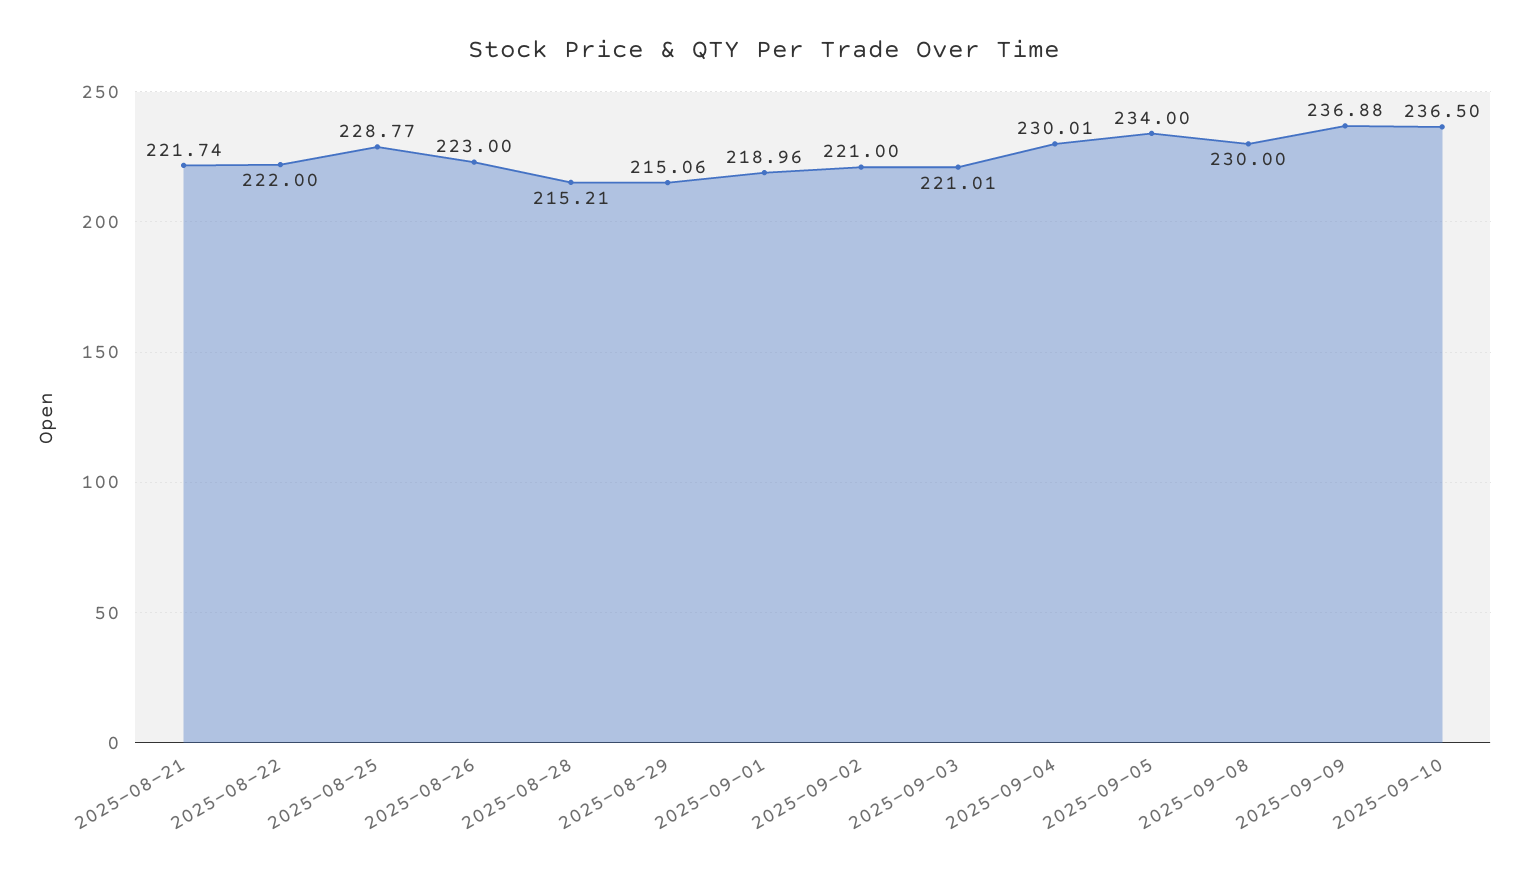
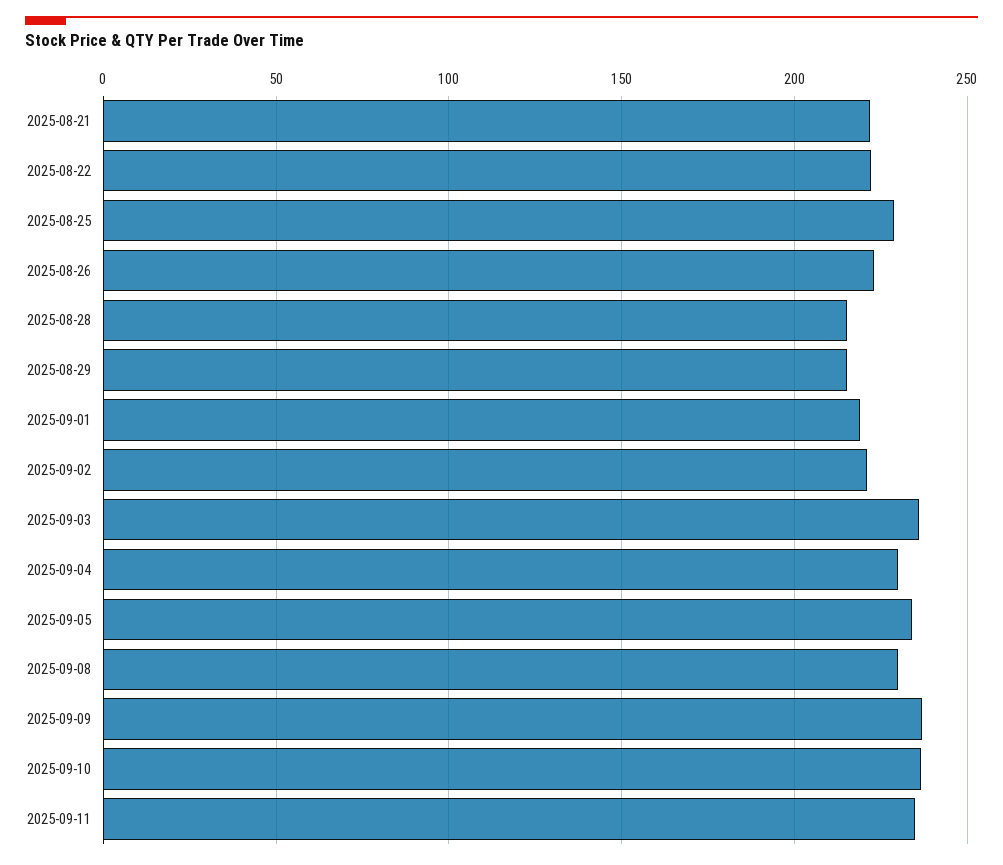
2025-09-03: 221.01 -> 235
2025-09-11: none -> 235

